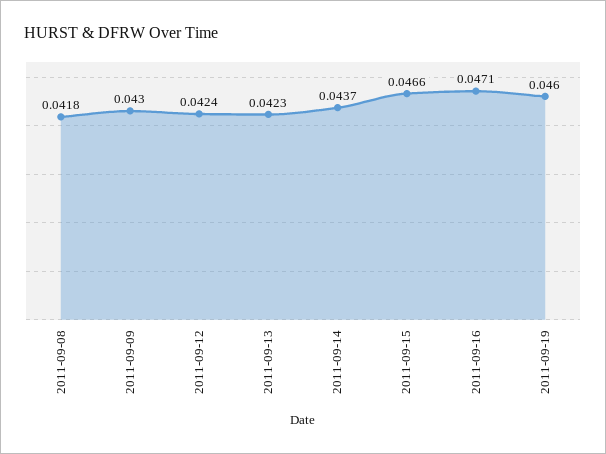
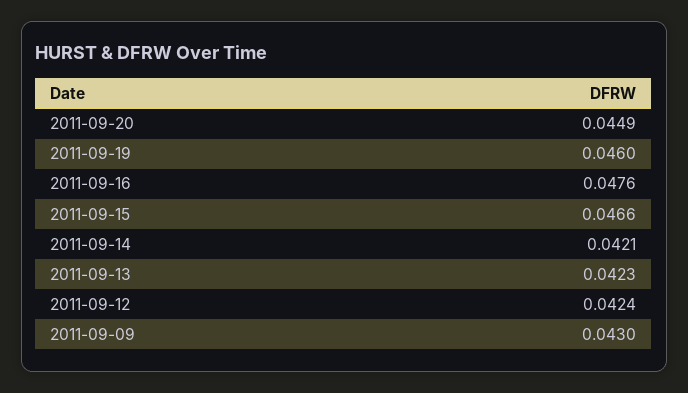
2011-09-08: 0.0418 -> none
2011-09-14: 0.0437 -> 0.0421
2011-09-16: 0.0471 -> 0.0476
2011-09-20: none -> 0.0449

